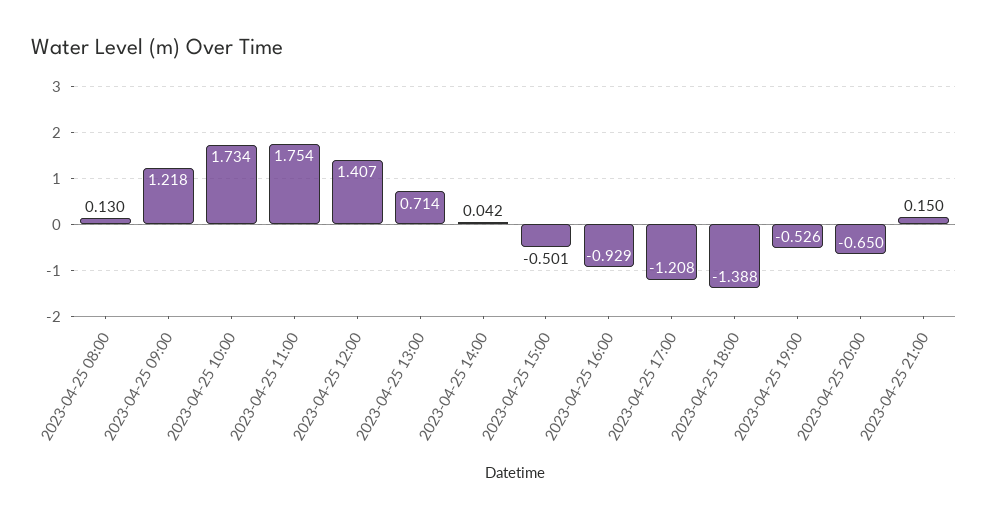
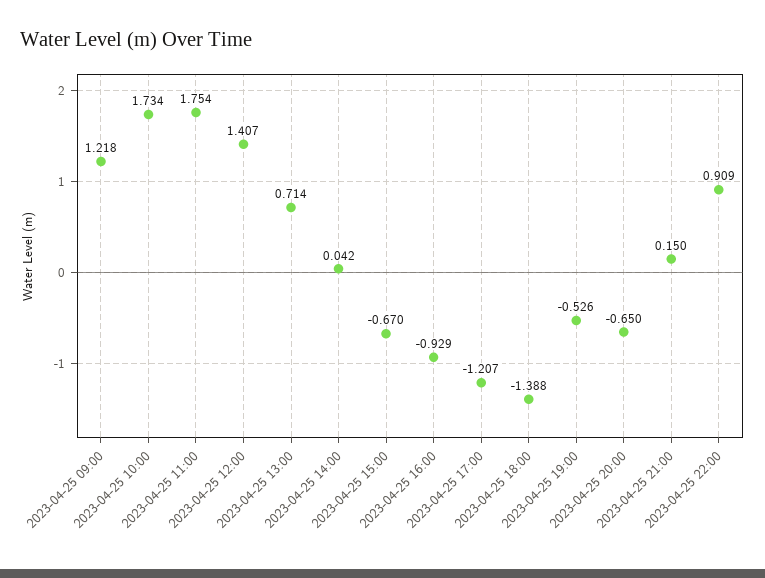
2023-04-25 08:00: 0.13 -> none
2023-04-25 15:00: -0.501 -> -0.67
2023-04-25 17:00: -1.208 -> -1.207
2023-04-25 22:00: none -> 0.909

